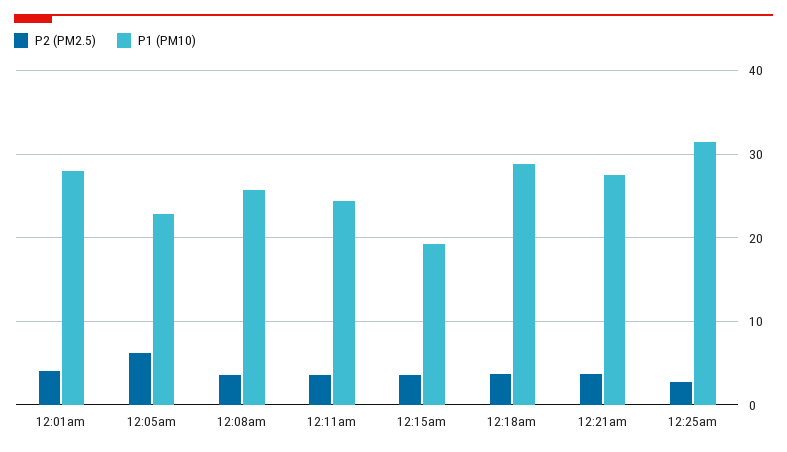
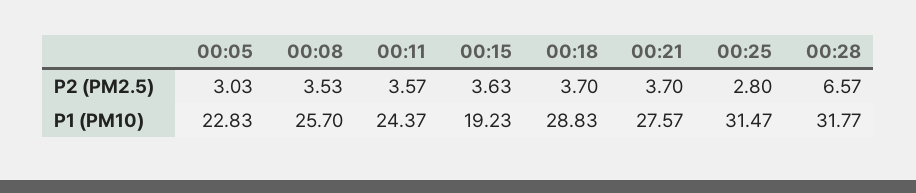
P2 (PM2.5), 12:01am: 4 -> none
P1 (PM10), 12:01am: 28 -> none
P2 (PM2.5), 12:05am: 6 -> 3.03
P2 (PM2.5), 00:28: none -> 6.57
P1 (PM10), 00:28: none -> 31.77

